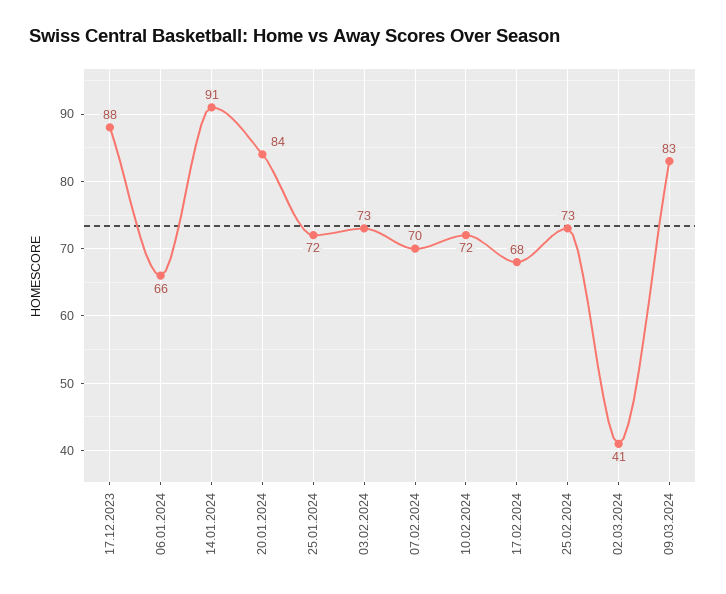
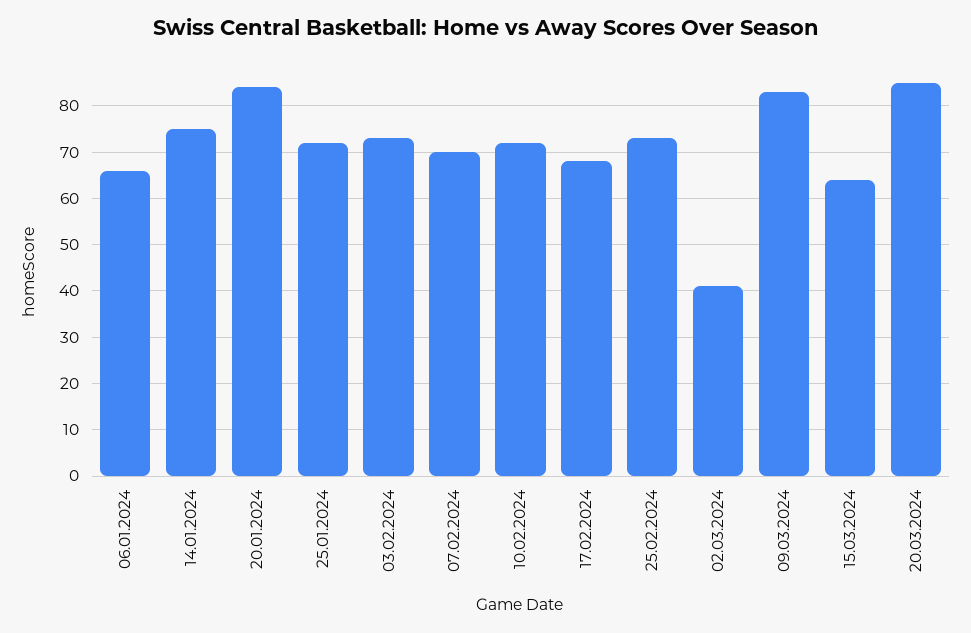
17.12.2023: 88 -> none
14.01.2024: 91 -> 75
15.03.2024: none -> 65
20.03.2024: none -> 85

